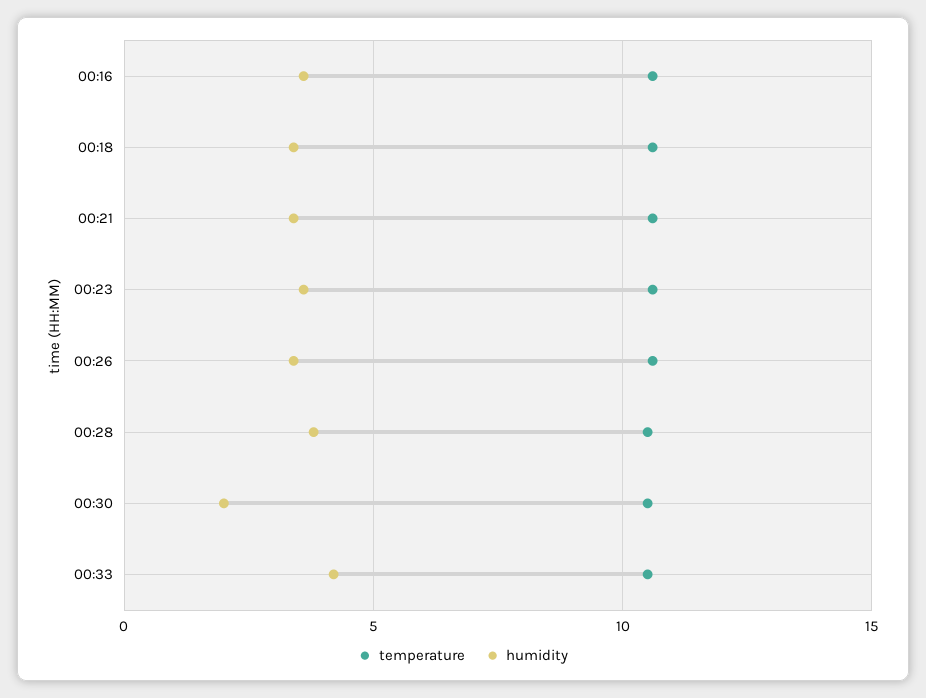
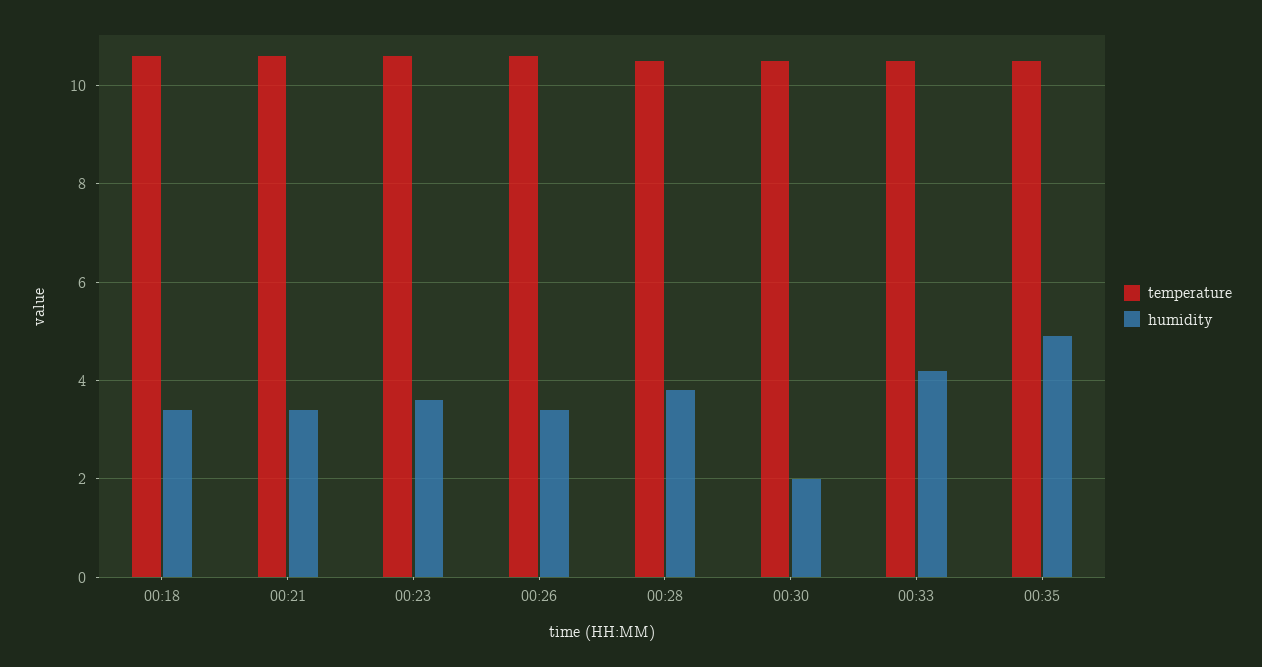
temperature, 00:16: 10.5 -> none
humidity, 00:16: 3.5 -> none
temperature, 00:35: none -> 10.5
humidity, 00:35: none -> 5

